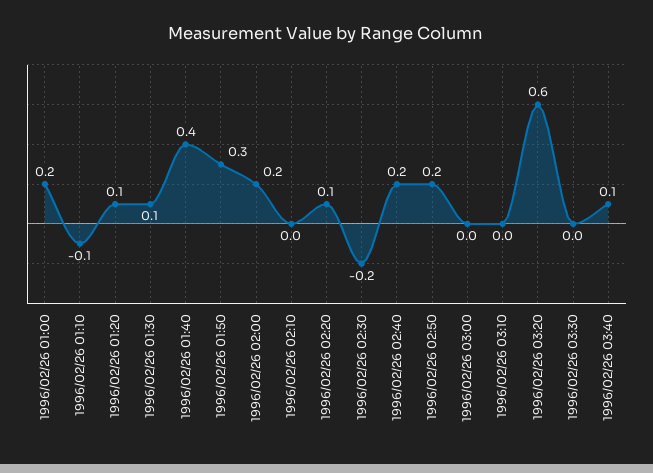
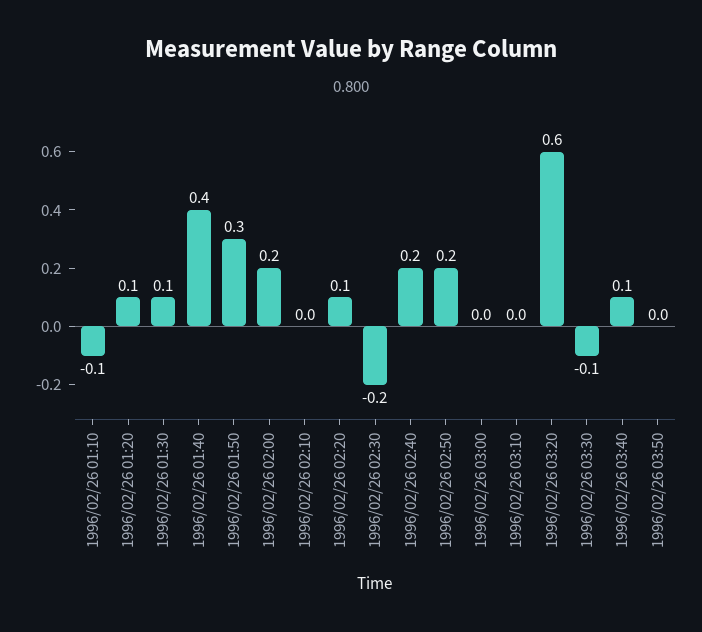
1996/02/26 01:00: 0.2 -> none
1996/02/26 03:30: 0 -> -0.1
1996/02/26 03:50: none -> 0

